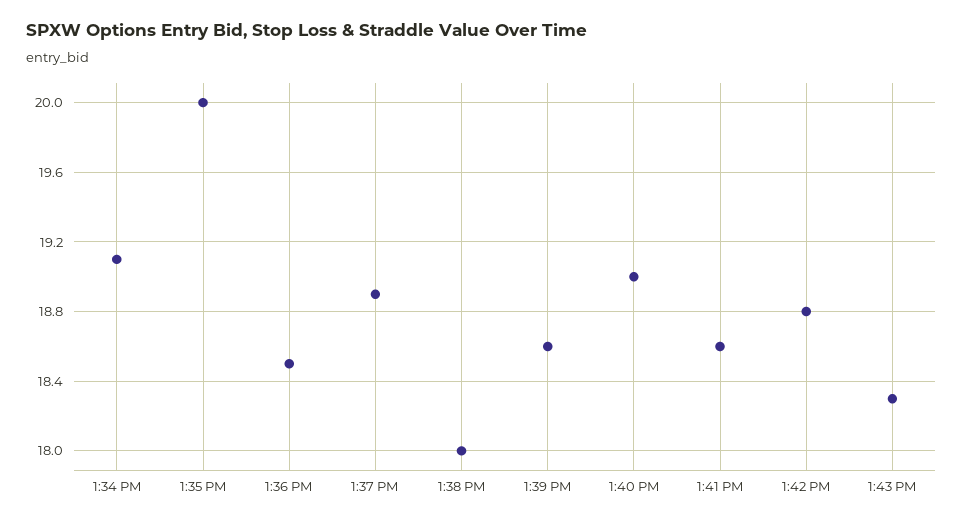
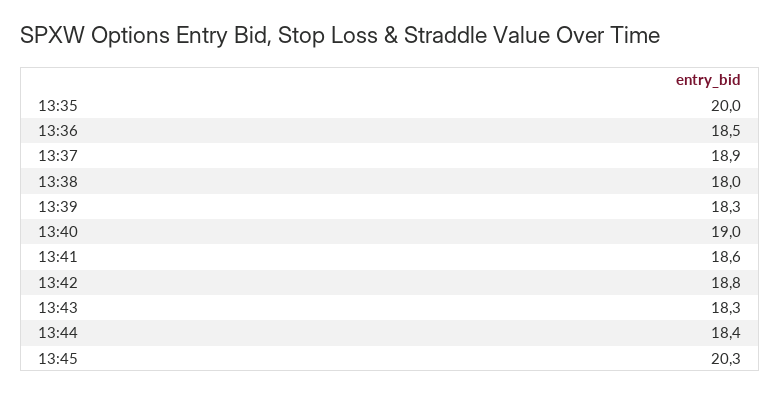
1:34 PM: 19.1 -> none
1:39 PM: 18.6 -> 18.3
13:44: none -> 18.4
13:45: none -> 20.3

